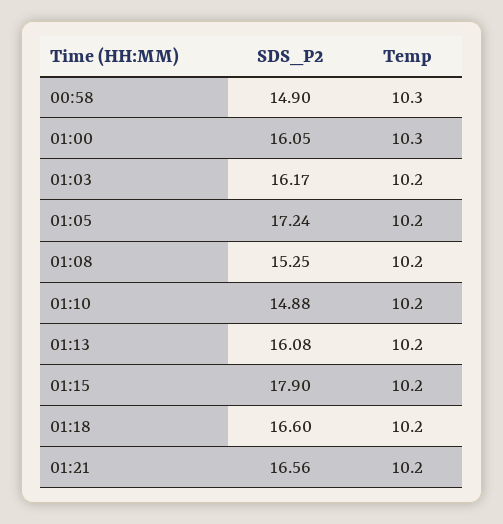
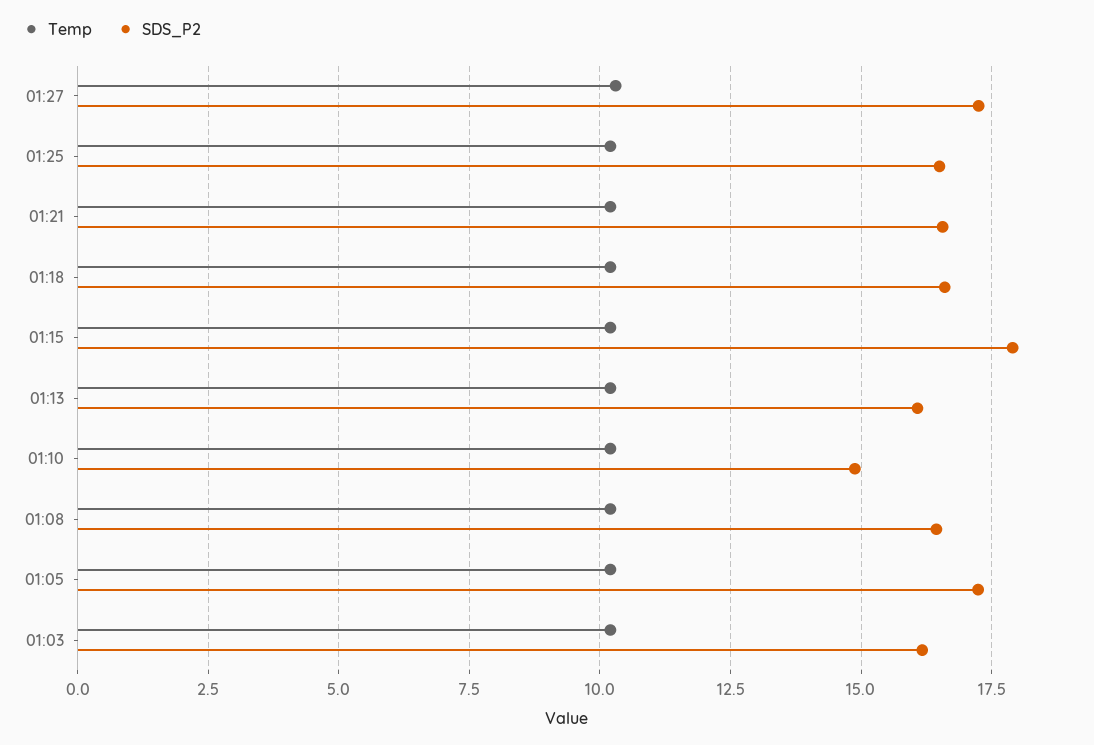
SDS_P2, 00:58: 14.9 -> none
Temp, 00:58: 10.3 -> none
SDS_P2, 01:00: 16.05 -> none
Temp, 01:00: 10.3 -> none
SDS_P2, 01:08: 15.25 -> 16.5
Temp, 01:27: none -> 10.25
SDS_P2, 01:27: none -> 17.25
Temp, 01:25: none -> 10.25
SDS_P2, 01:25: none -> 16.5

